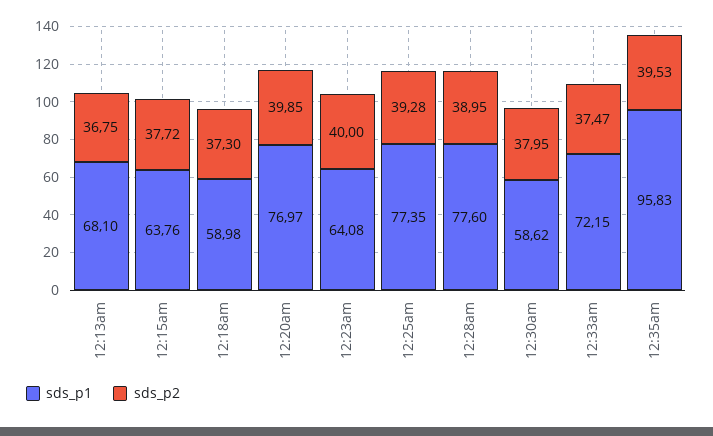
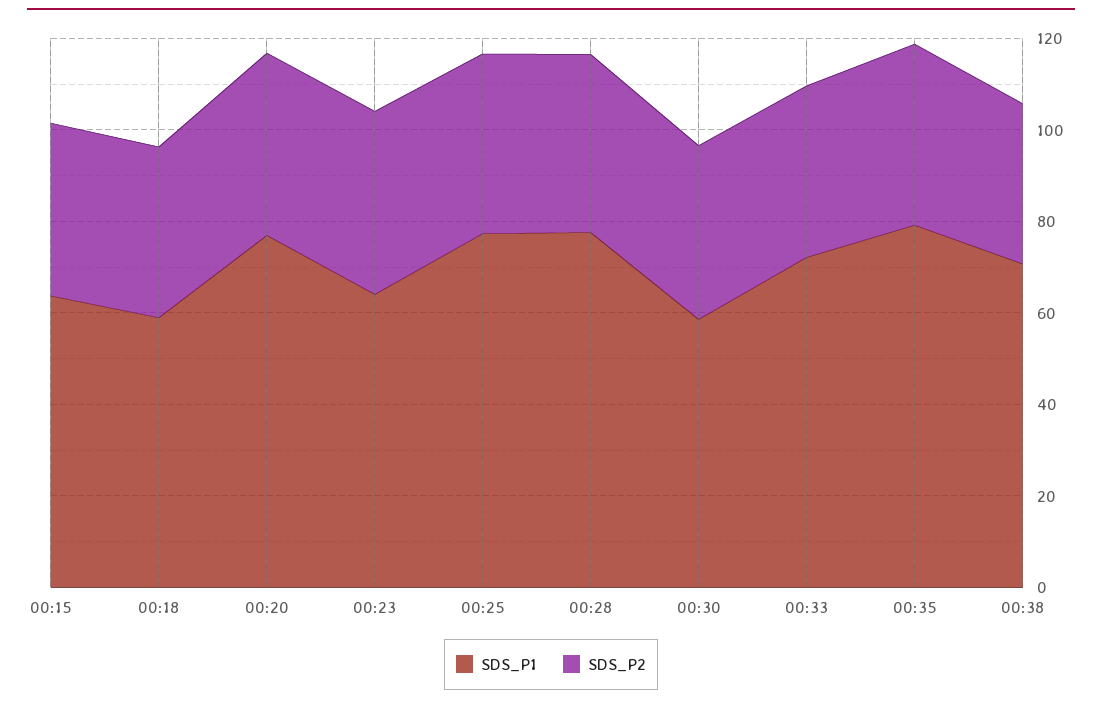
sds_p1, 12:13am: 68.1 -> none
sds_p2, 12:13am: 36.75 -> none
sds_p1, 12:35am: 95.83 -> 80
sds_p1, 00:38: none -> 70
sds_p2, 00:38: none -> 35

